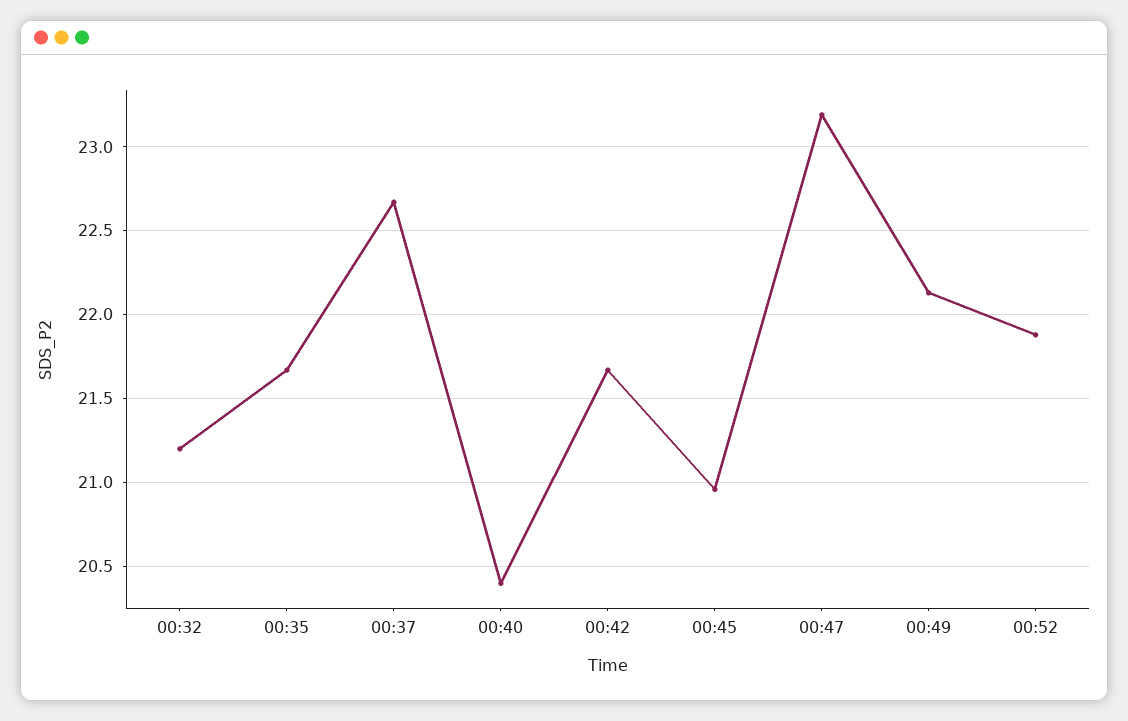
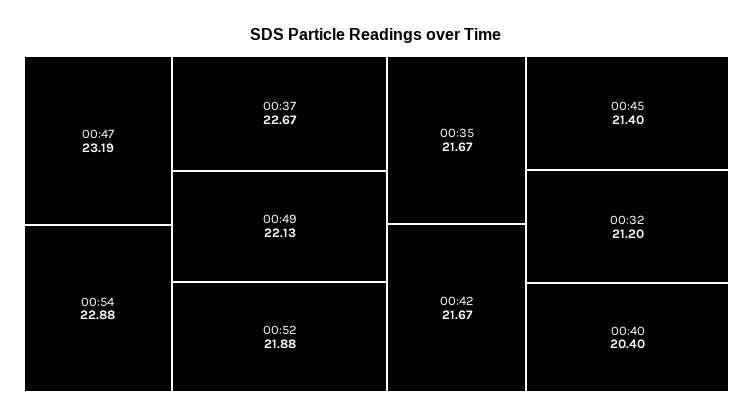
00:45: 20.95 -> 21.4
00:54: none -> 22.88

